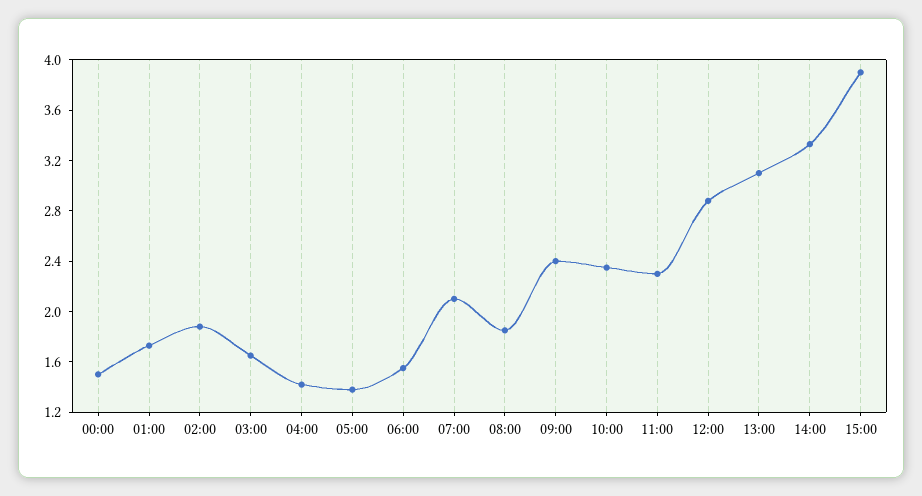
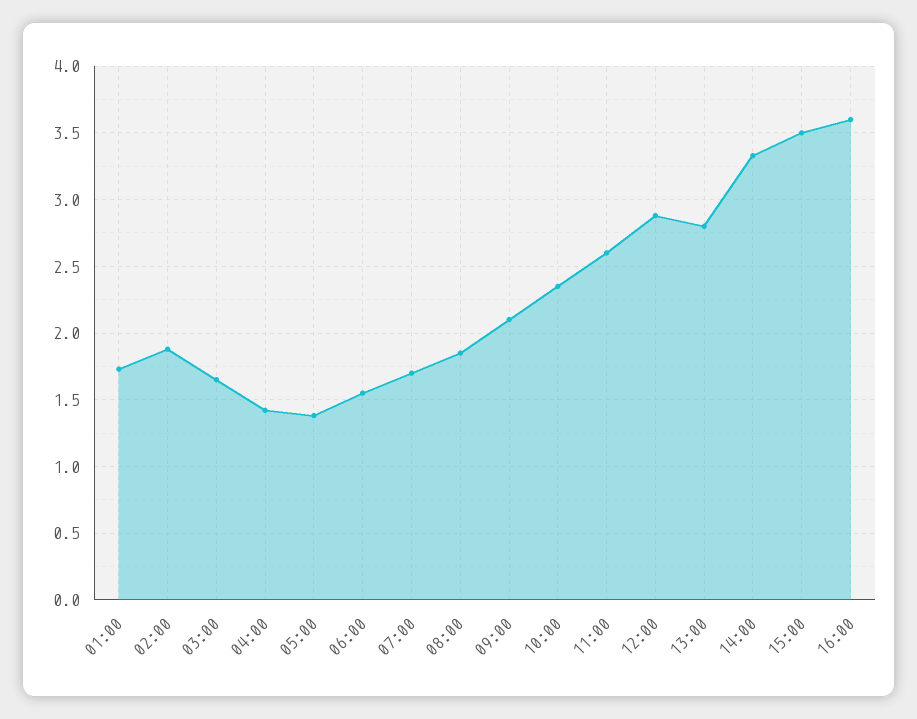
00:00: 1.5 -> none
07:00: 2.1 -> 1.7
09:00: 2.4 -> 2.1
11:00: 2.3 -> 2.6
13:00: 3.1 -> 2.8
15:00: 3.9 -> 3.5
16:00: none -> 3.6

